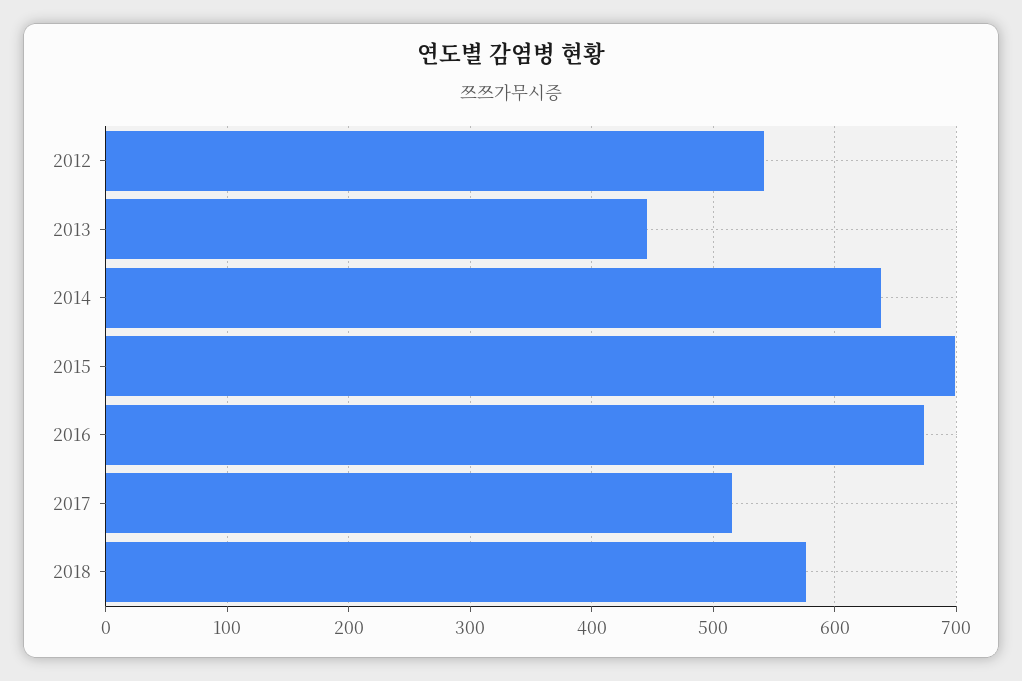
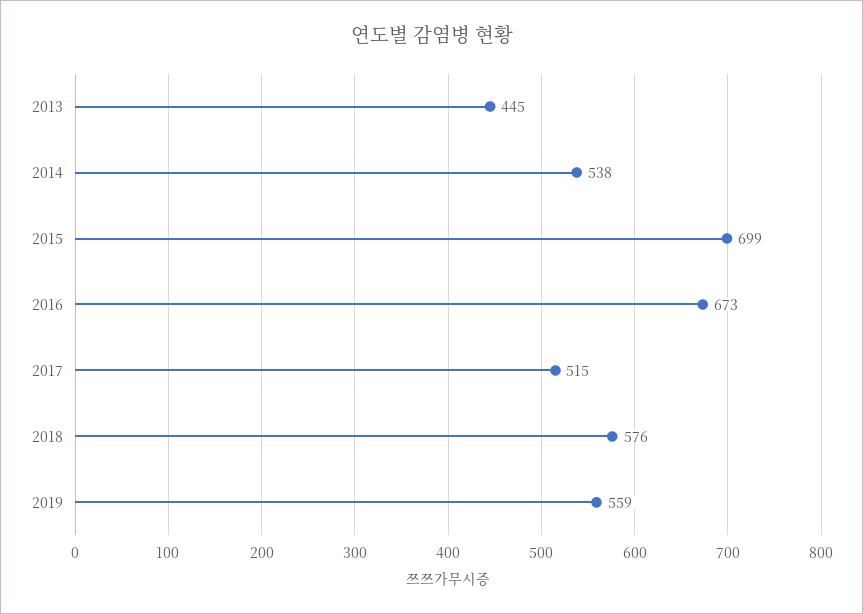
2012: 540 -> none
2014: 640 -> 538
2019: none -> 559

